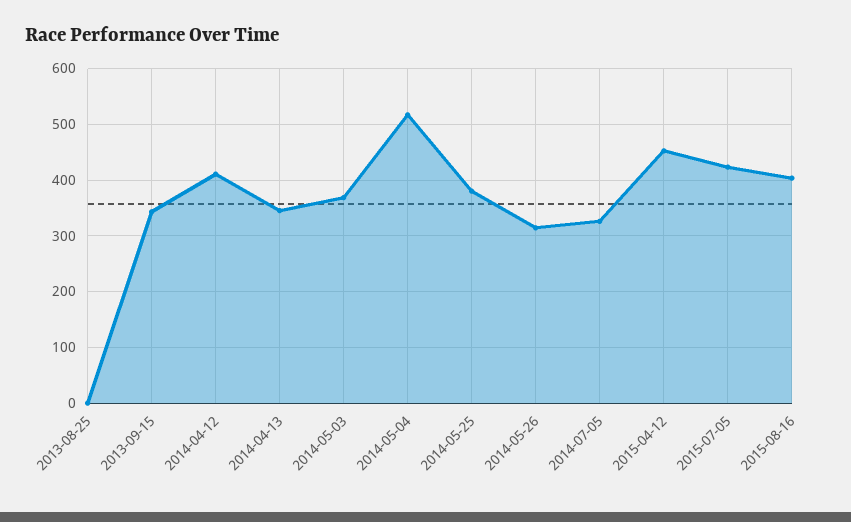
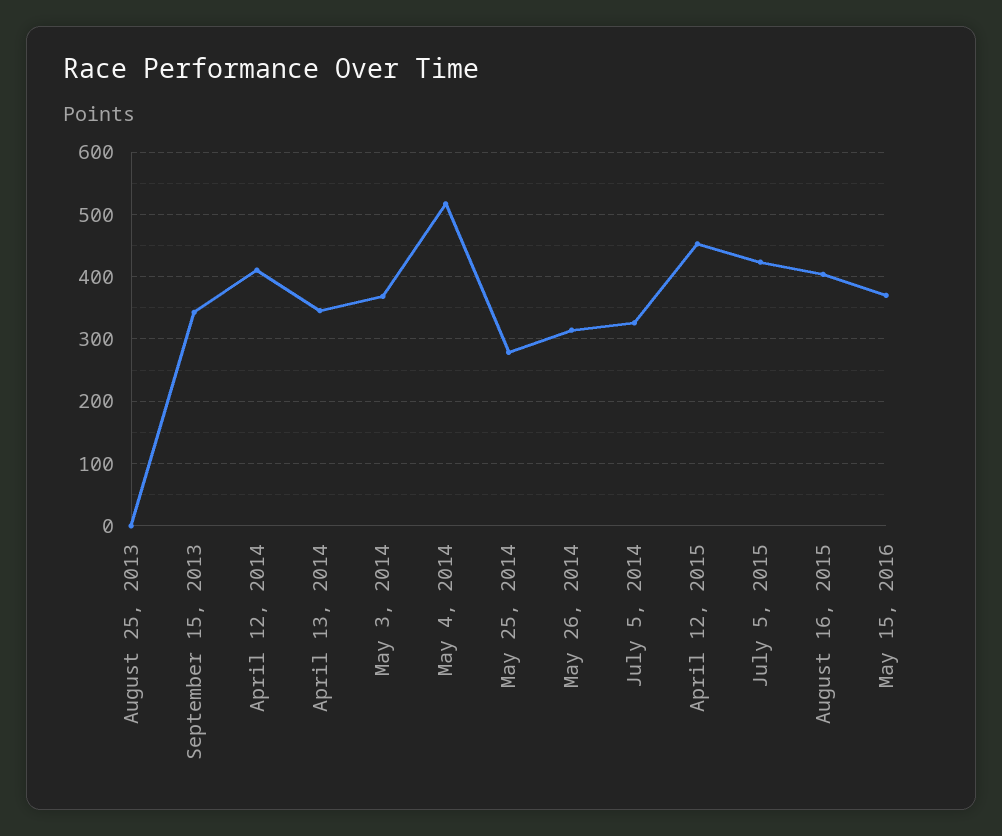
2014-05-25: 380 -> 280
May 15, 2016: none -> 370

